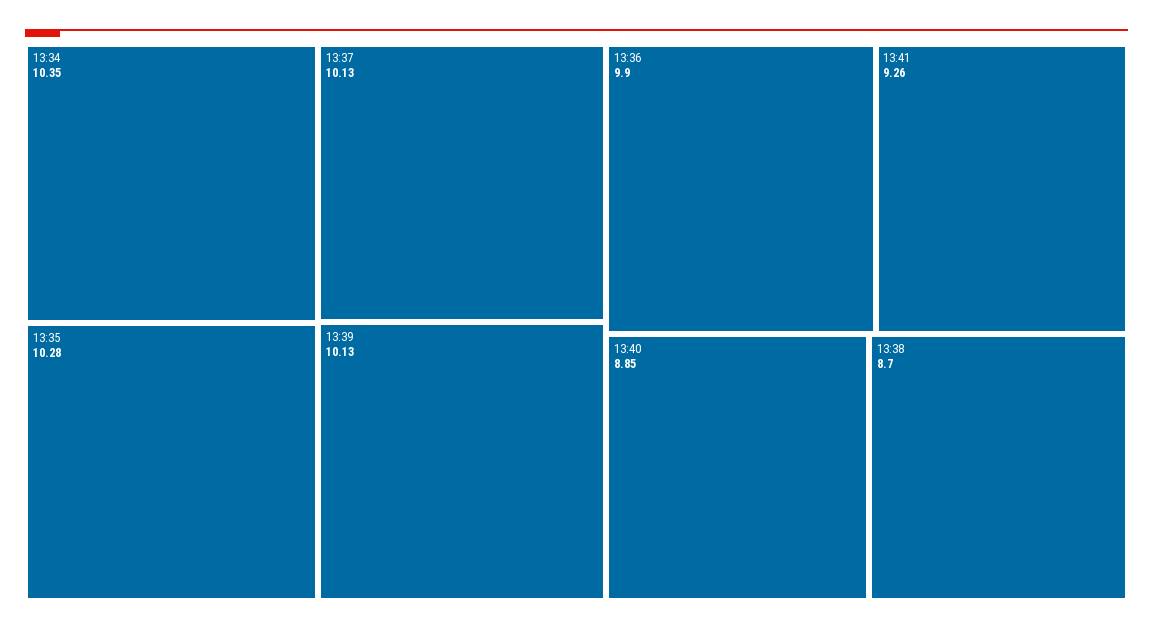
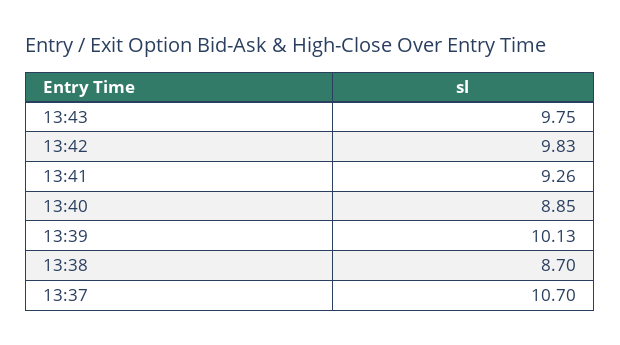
13:34: 10.35 -> none
13:35: 10.28 -> none
13:37: 10.13 -> 10.7
13:36: 9.9 -> none
13:43: none -> 9.75
13:42: none -> 9.83

